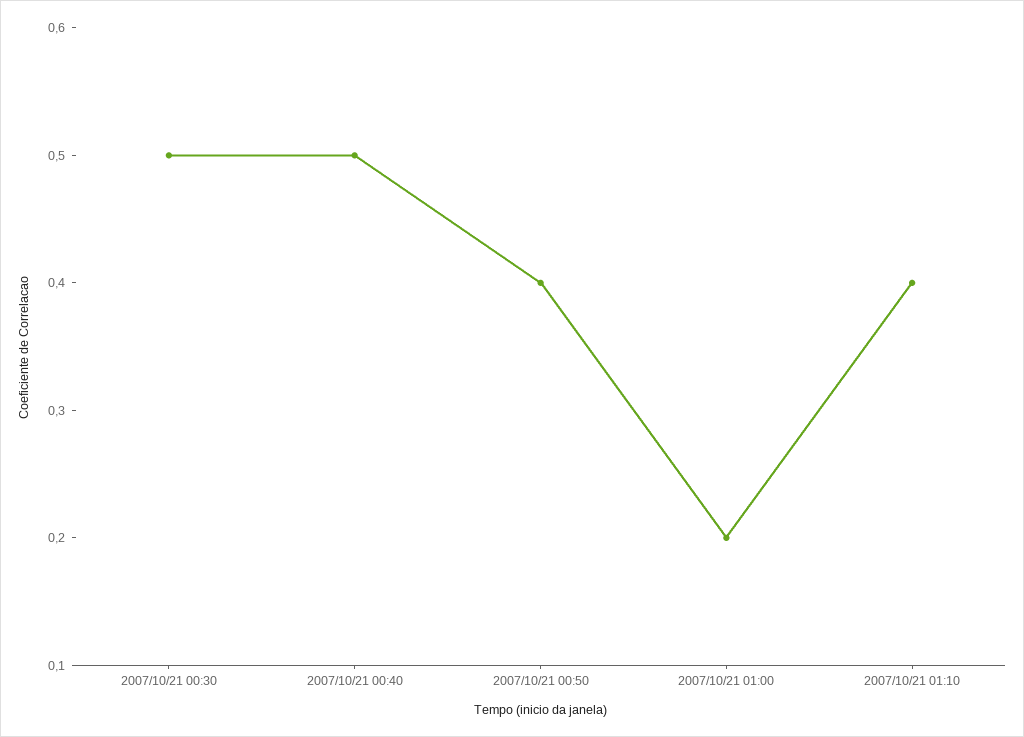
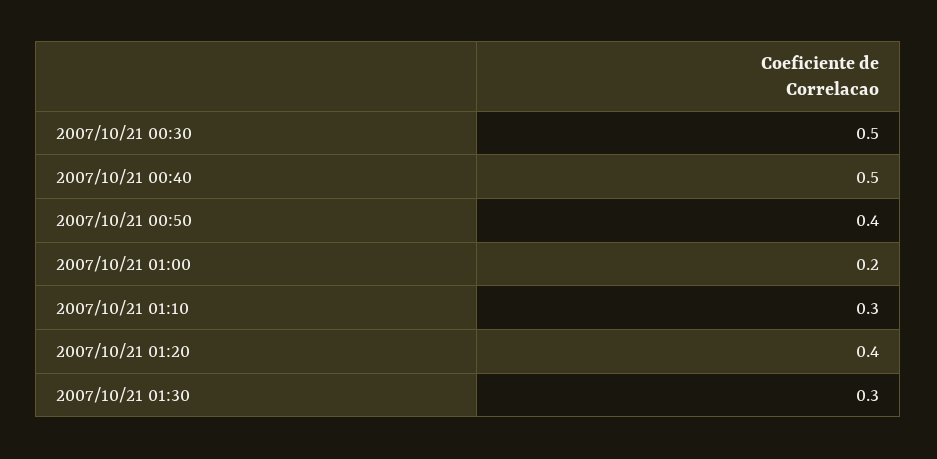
2007/10/21 01:10: 0.4 -> 0.3
2007/10/21 01:20: none -> 0.4
2007/10/21 01:30: none -> 0.3

